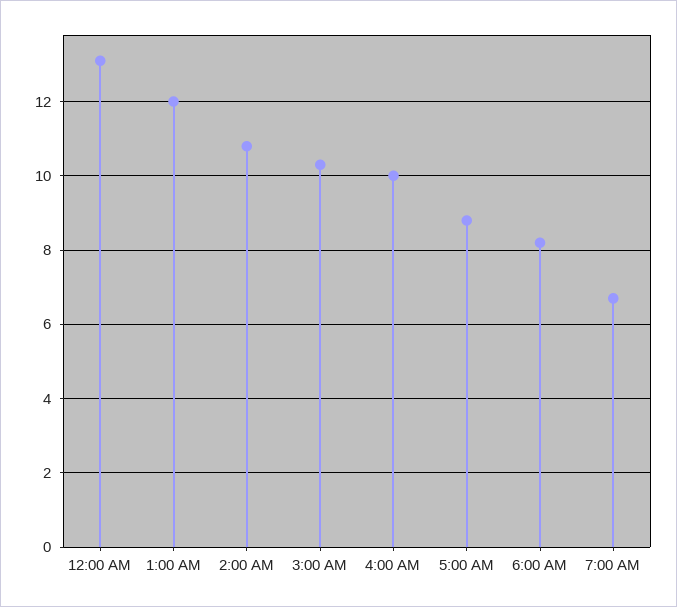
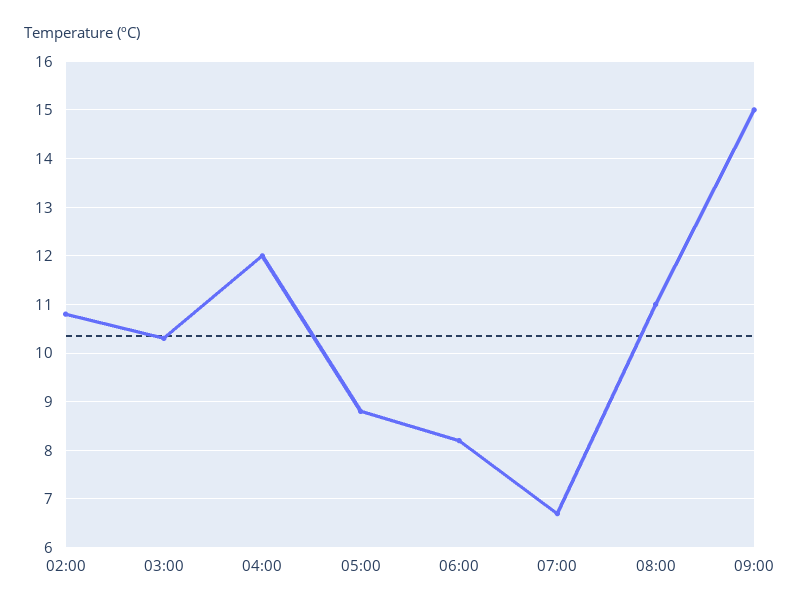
12:00 AM: 13 -> none
1:00 AM: 12 -> none
4:00 AM: 10 -> 12
08:00: none -> 11
09:00: none -> 15

